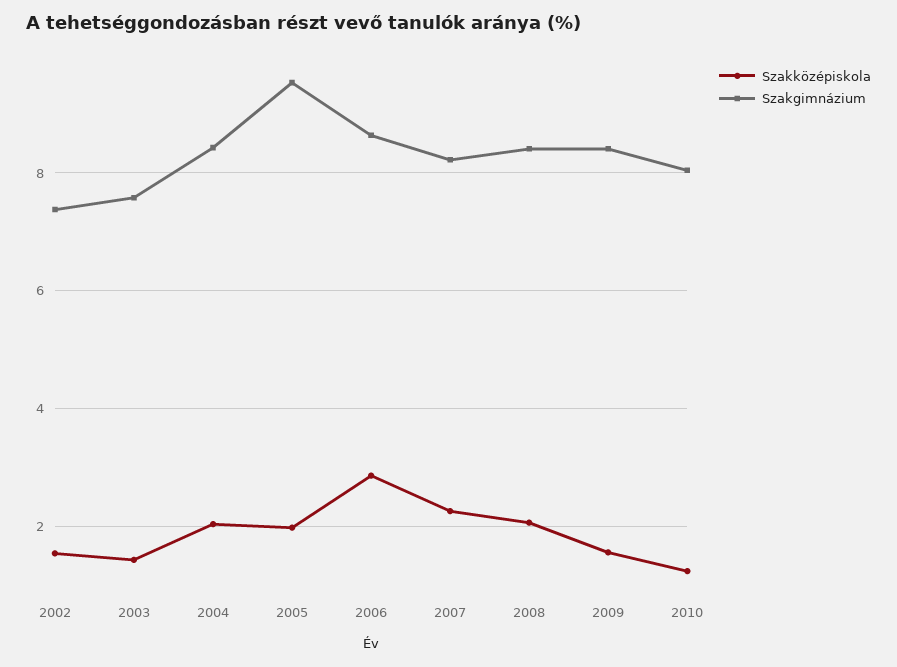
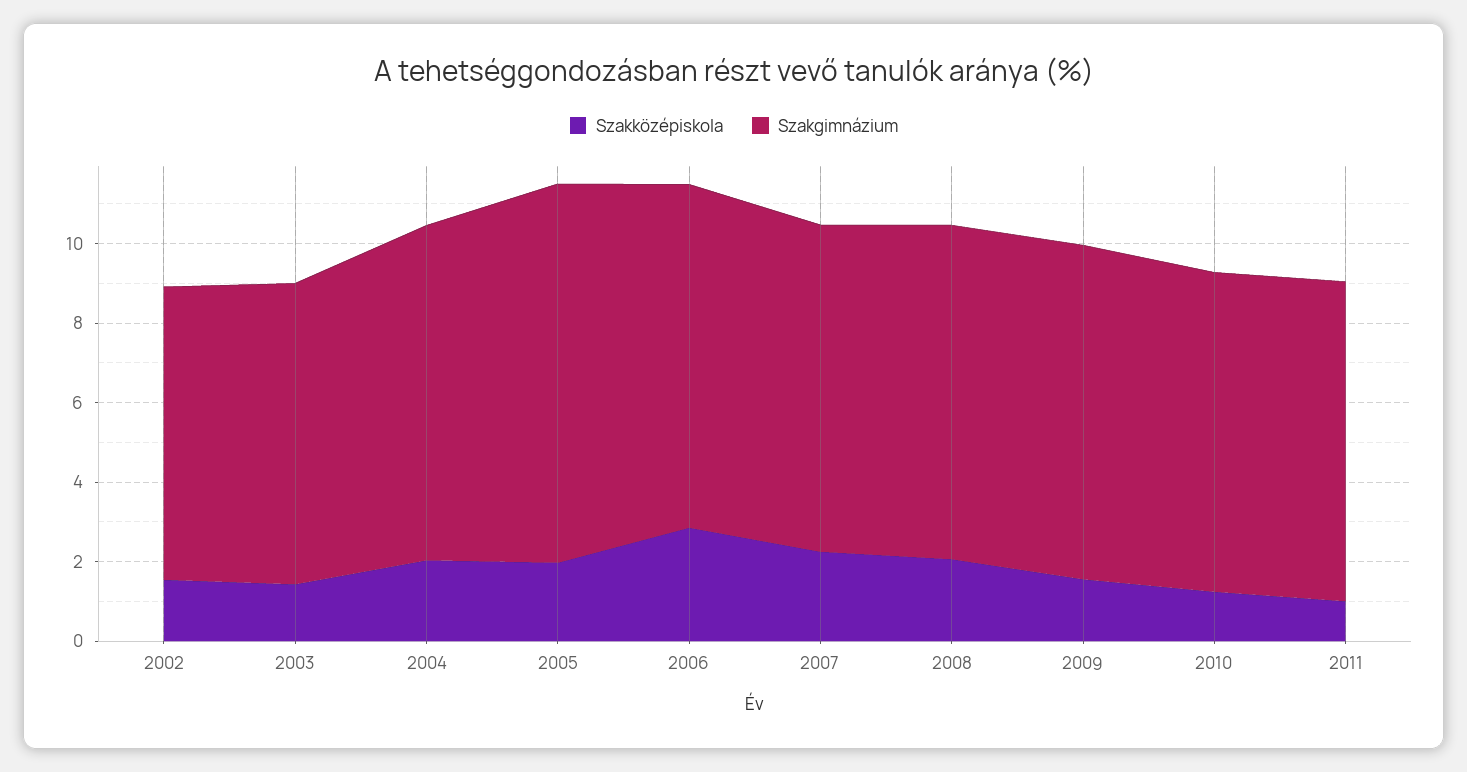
Szakközépiskola, 2011: none -> 1
Szakgimnázium, 2011: none -> 8

